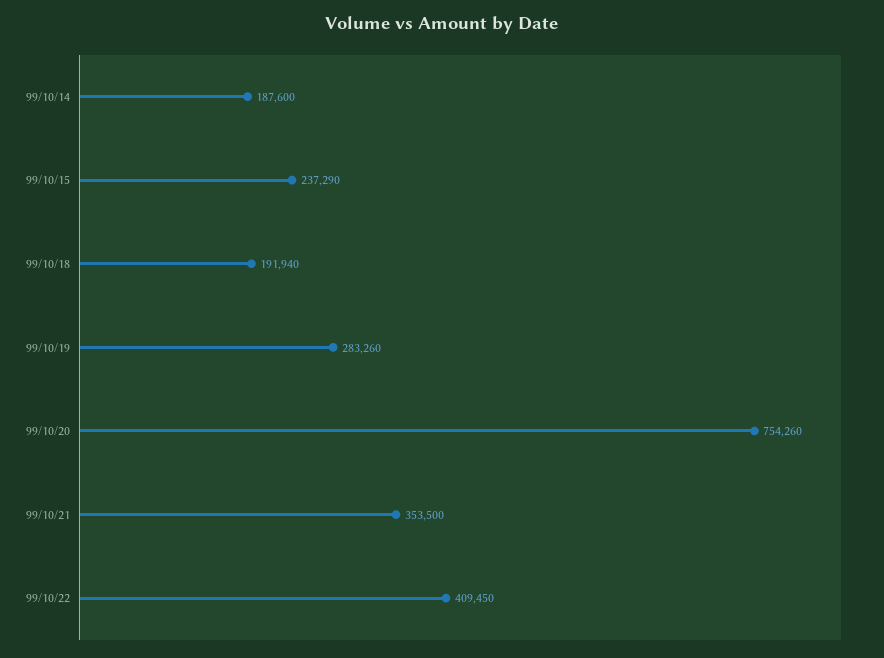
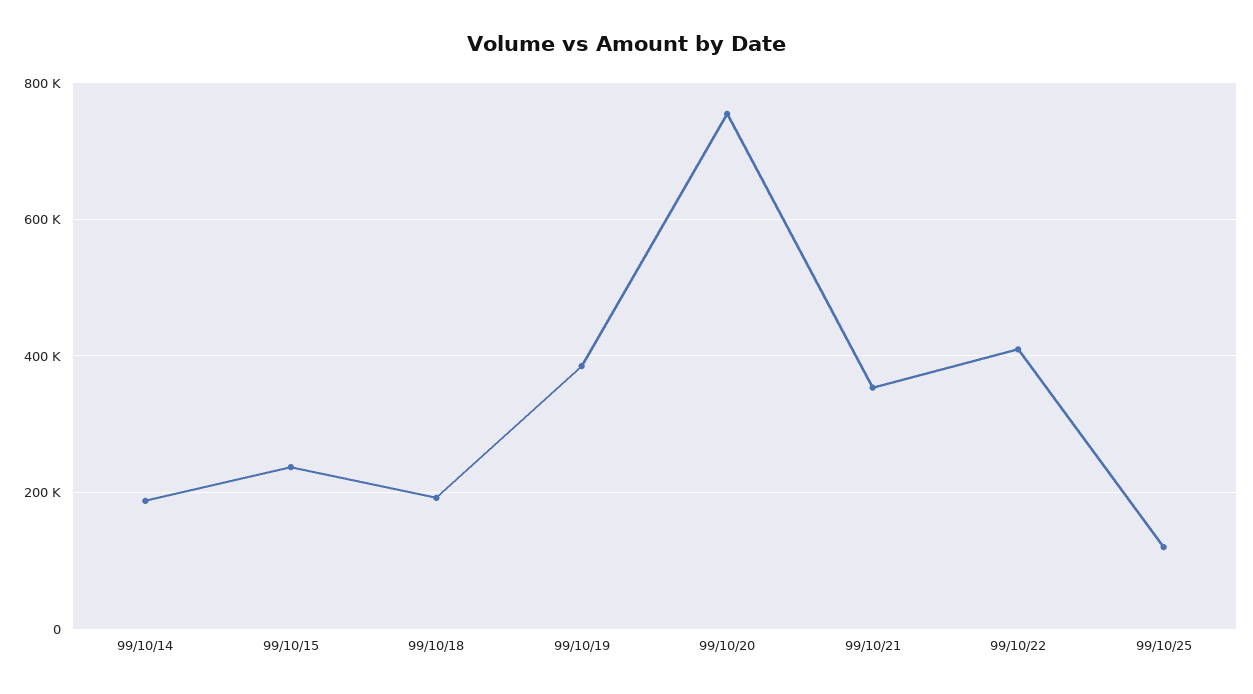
99/10/19: 283260 -> 380000
99/10/25: none -> 120000

